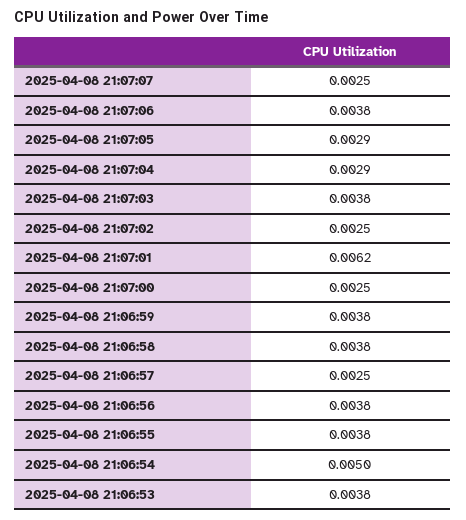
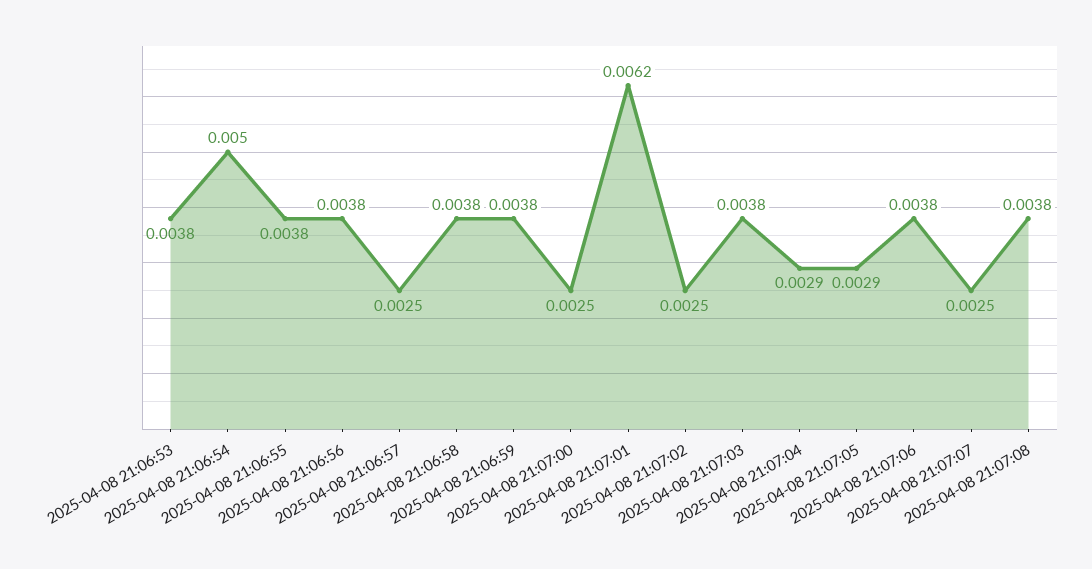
2025-04-08 21:07:08: none -> 0.0038

